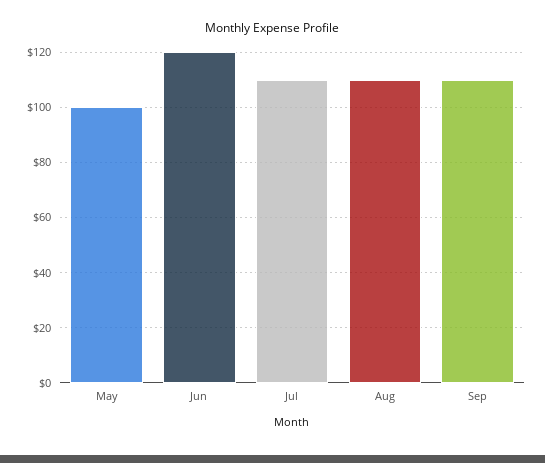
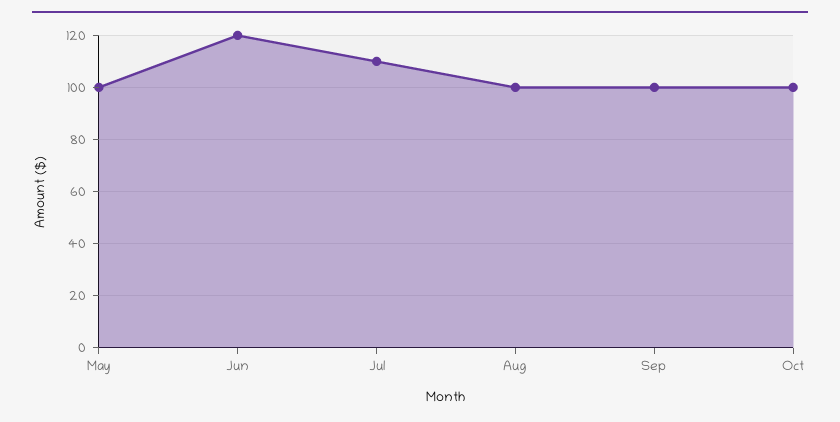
Aug: 110 -> 100
Sep: 110 -> 100
Oct: none -> 100

